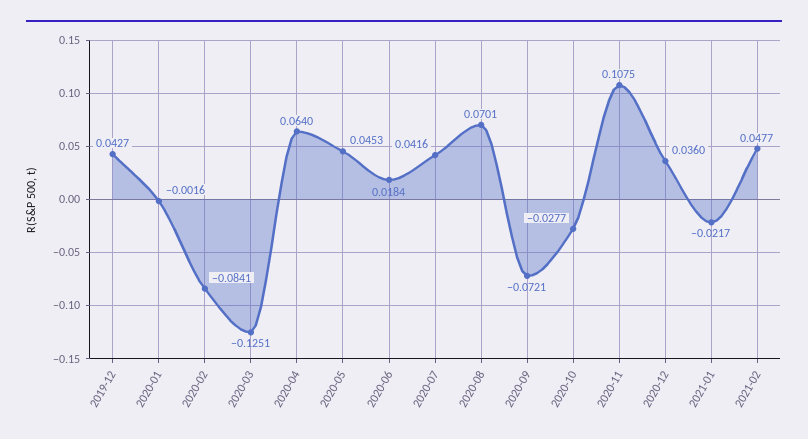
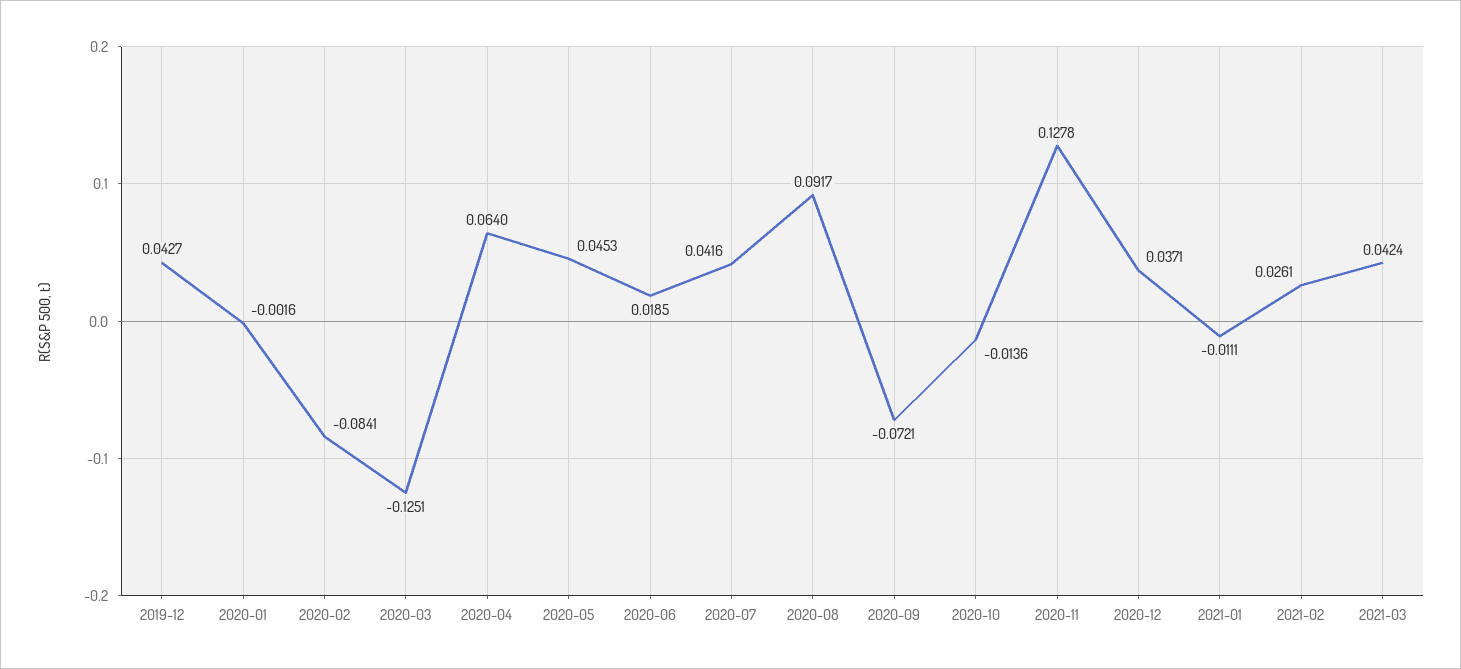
2020-06: 0.0184 -> 0.0185
2020-08: 0.0701 -> 0.0917
2020-10: -0.0277 -> -0.0136
2020-11: 0.1075 -> 0.1278
2020-12: 0.036 -> 0.0371
2021-01: -0.0217 -> -0.0111
2021-02: 0.0477 -> 0.0261
2021-03: none -> 0.0424

